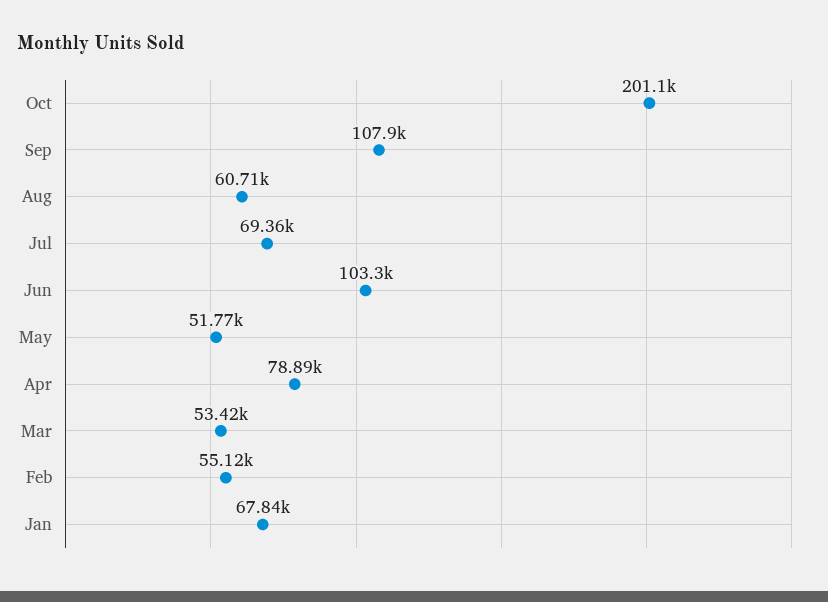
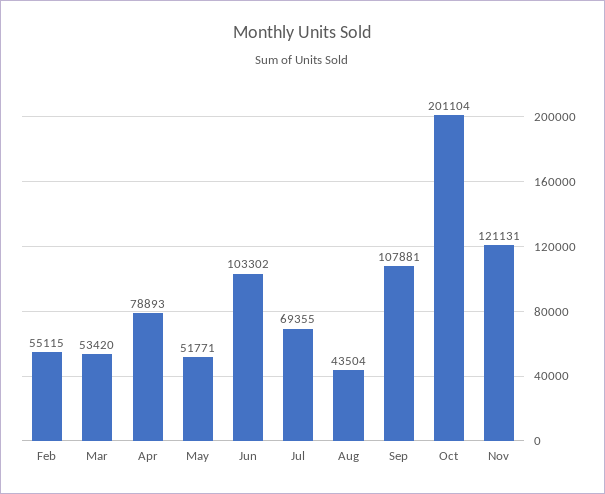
Aug: 60710 -> 43504
Jan: 67840 -> none
Nov: none -> 121131

